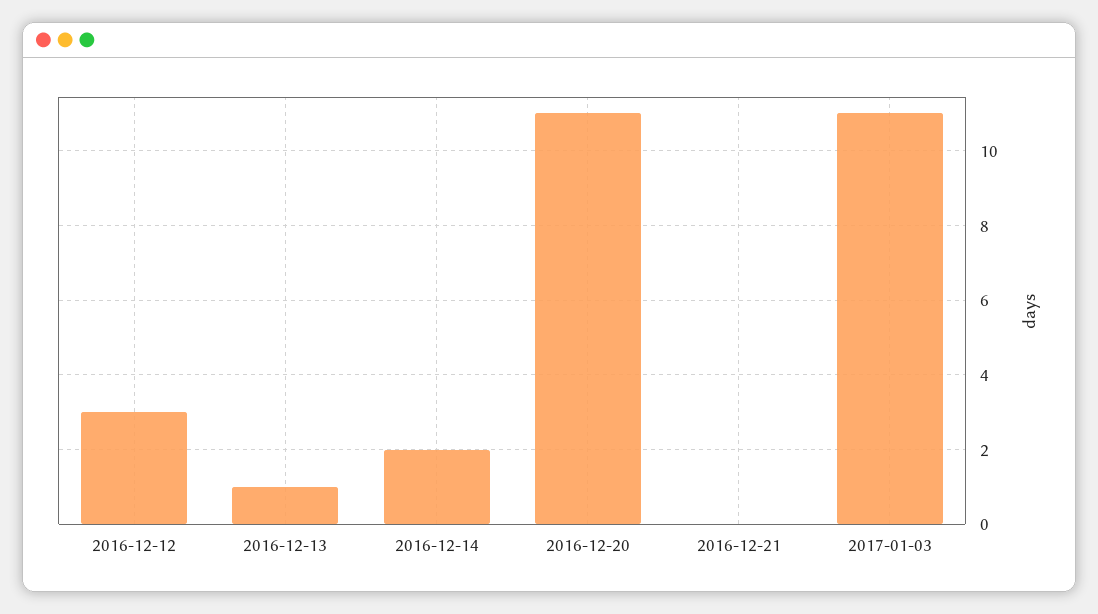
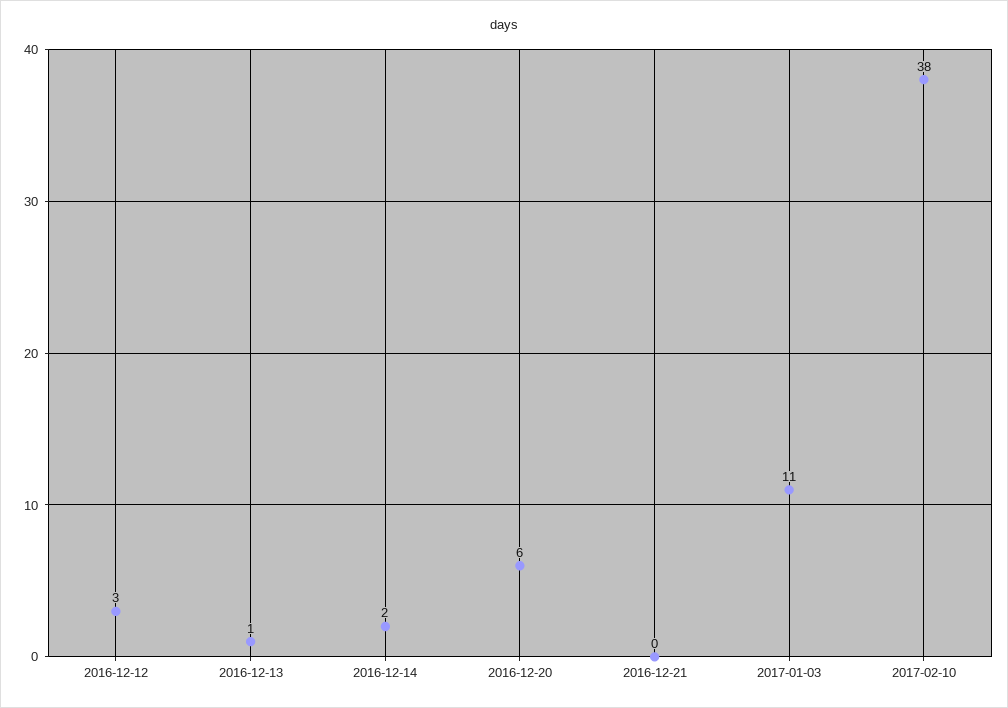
2016-12-20: 11 -> 6
2017-02-10: none -> 38

